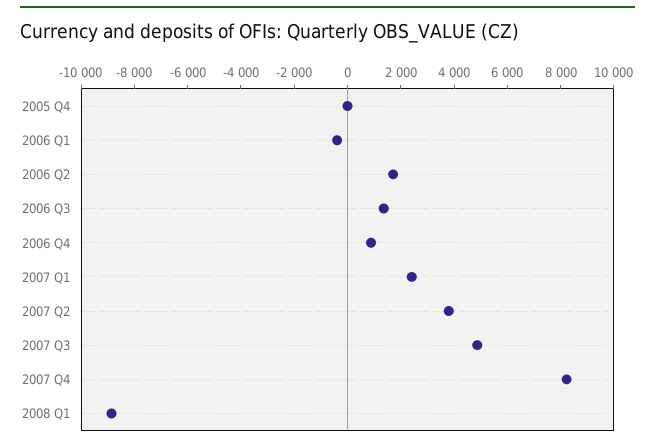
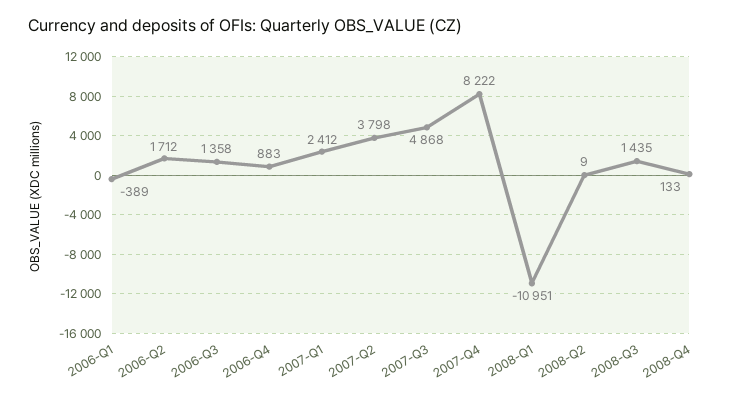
2005 Q4: 0 -> none
2008 Q1: -9000 -> -10951
2008-Q2: none -> 9
2008-Q3: none -> 1435
2008-Q4: none -> 133

